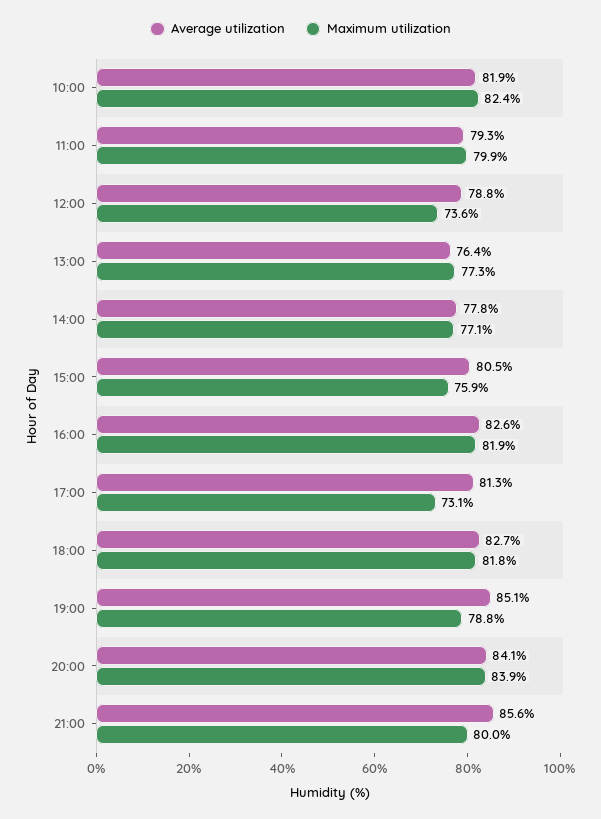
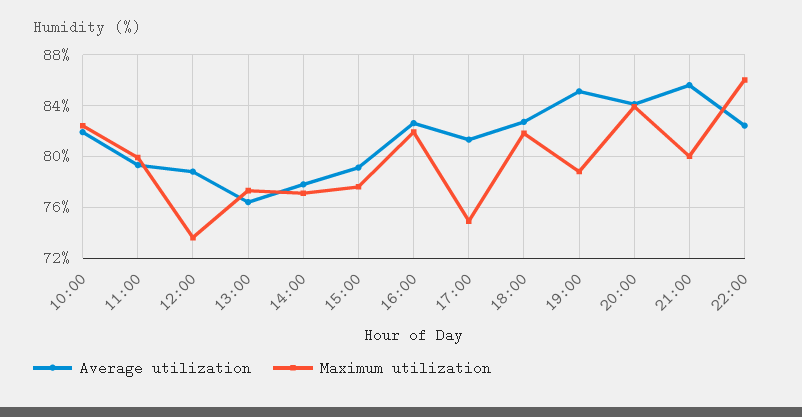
Average utilization, 15:00: 80.5 -> 79
Maximum utilization, 15:00: 75.9 -> 77.5
Maximum utilization, 17:00: 73.1 -> 75
Average utilization, 22:00: none -> 82.5
Maximum utilization, 22:00: none -> 86

